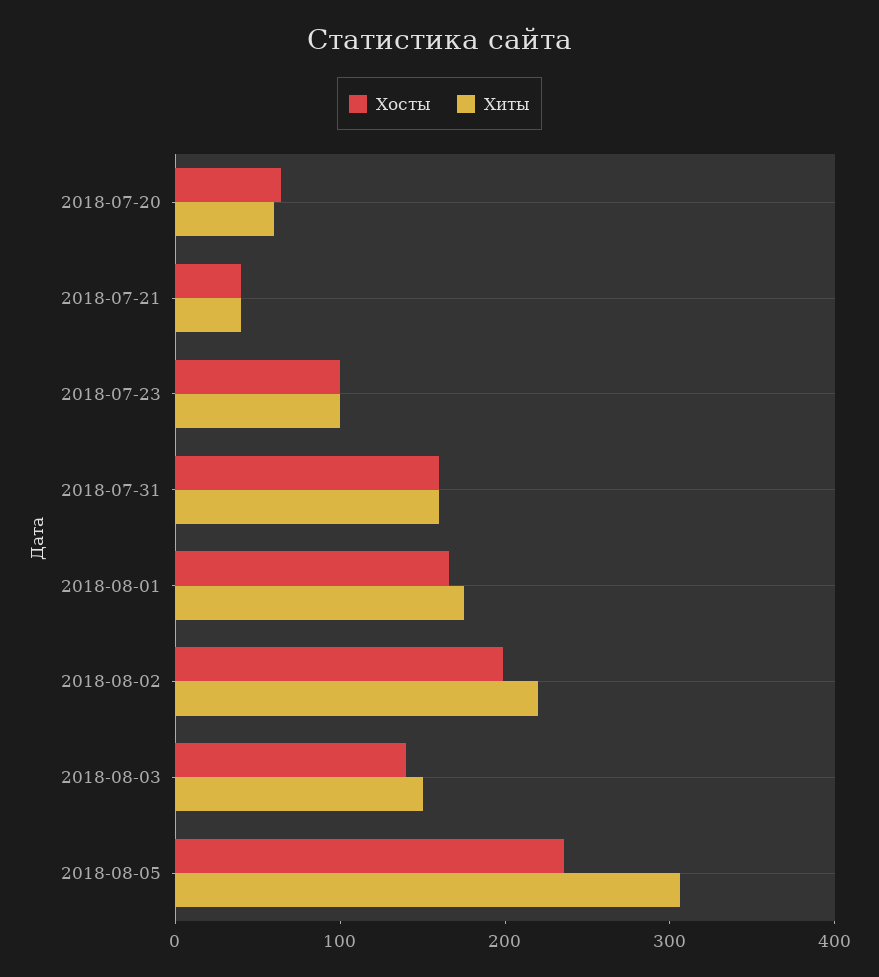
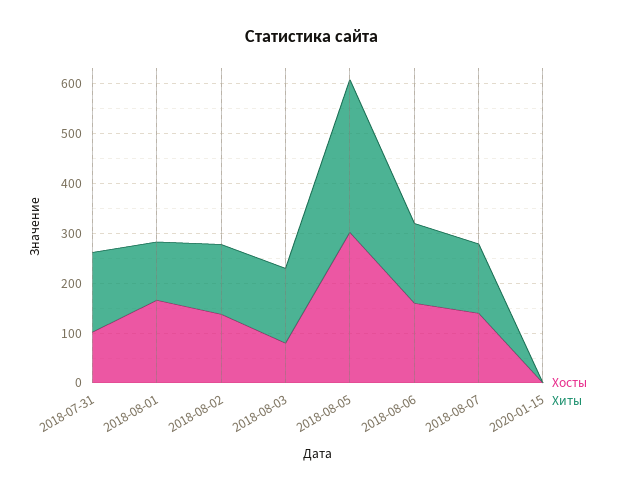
Хосты, 2018-07-20: 60 -> none
Хиты, 2018-07-20: 60 -> none
Хосты, 2018-07-21: 40 -> none
Хиты, 2018-07-21: 40 -> none
Хосты, 2018-07-23: 100 -> none
Хиты, 2018-07-23: 100 -> none
Хосты, 2018-07-31: 160 -> 100
Хиты, 2018-08-01: 180 -> 120
Хосты, 2018-08-02: 200 -> 140
Хиты, 2018-08-02: 220 -> 140
Хосты, 2018-08-03: 140 -> 80
Хосты, 2018-08-05: 240 -> 300
Хосты, 2018-08-06: none -> 160
Хиты, 2018-08-06: none -> 160
Хосты, 2018-08-07: none -> 140
Хиты, 2018-08-07: none -> 140
Хосты, 2020-01-15: none -> 0
Хиты, 2020-01-15: none -> 0

